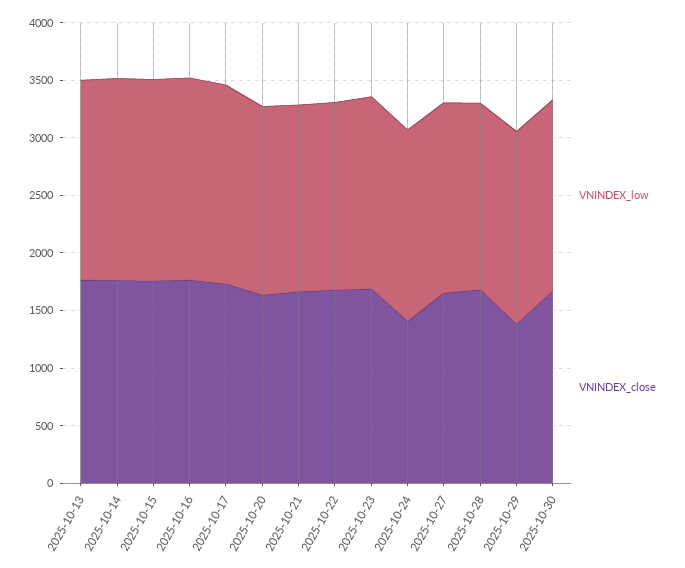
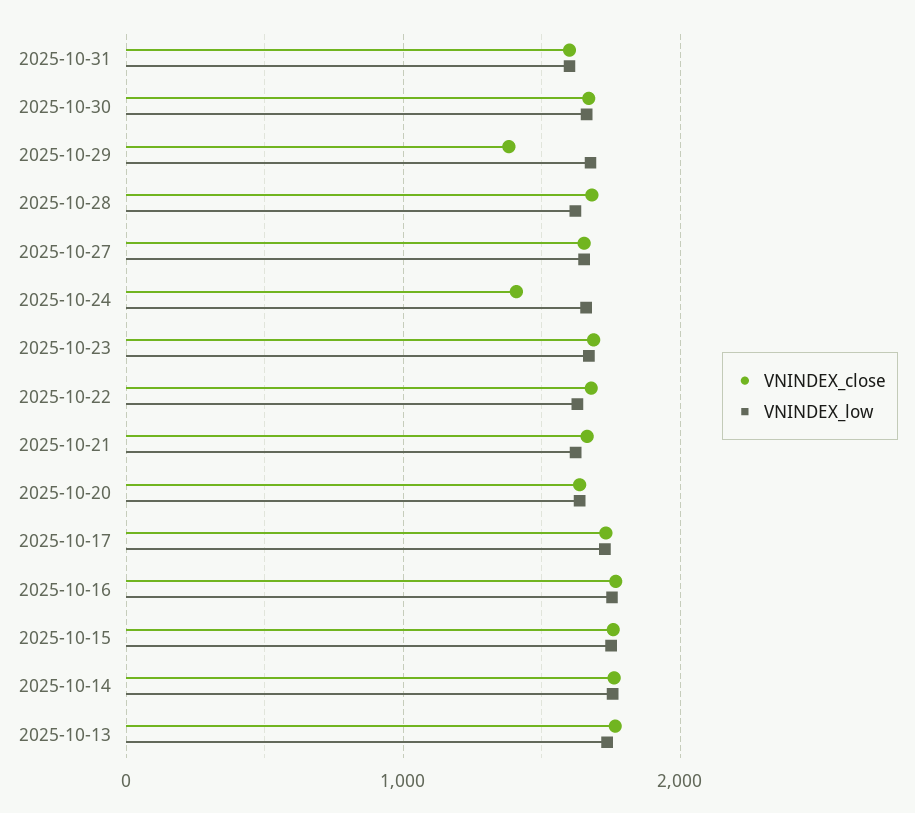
VNINDEX_close, 2025-10-31: none -> 1600
VNINDEX_low, 2025-10-31: none -> 1600

